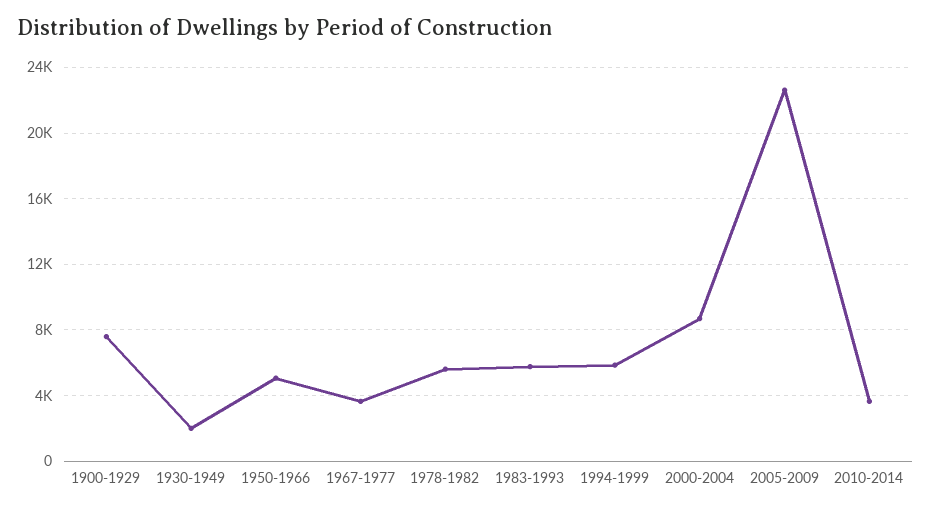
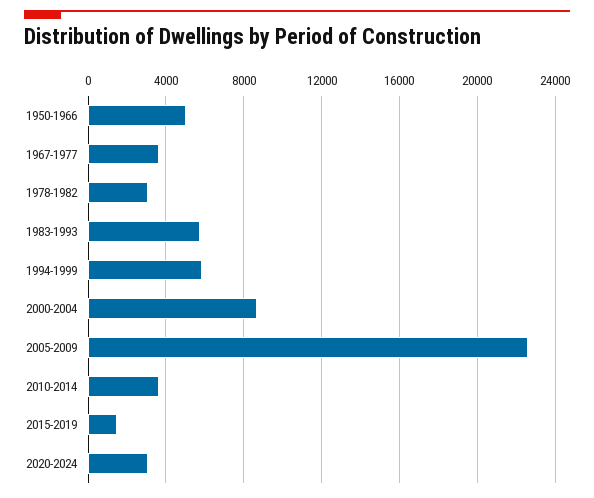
1900-1929: 7500 -> none
1930-1949: 2000 -> none
1978-1982: 5500 -> 3000
2015-2019: none -> 1500
2020-2024: none -> 3000

